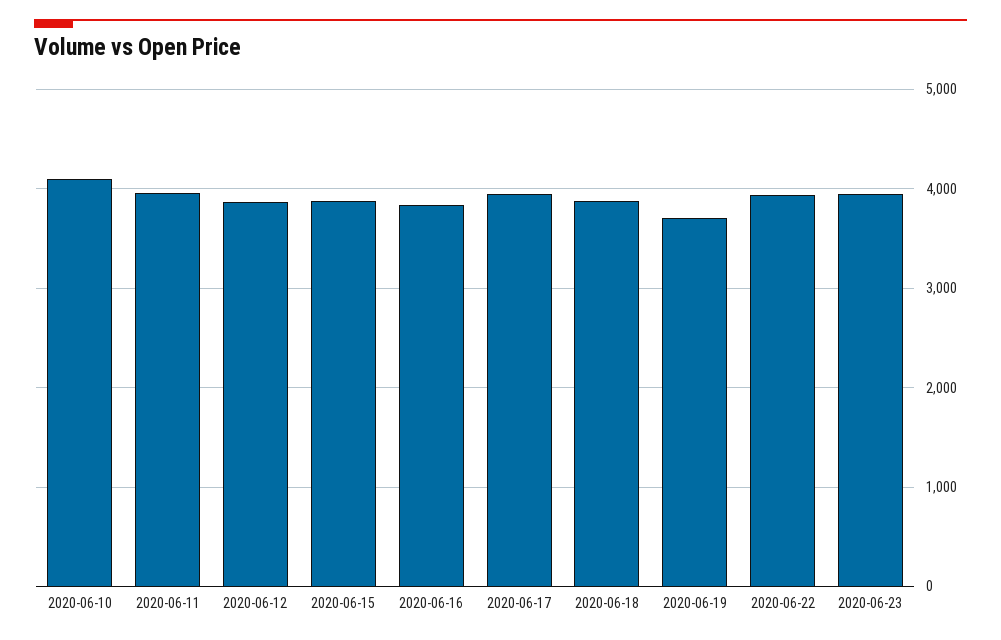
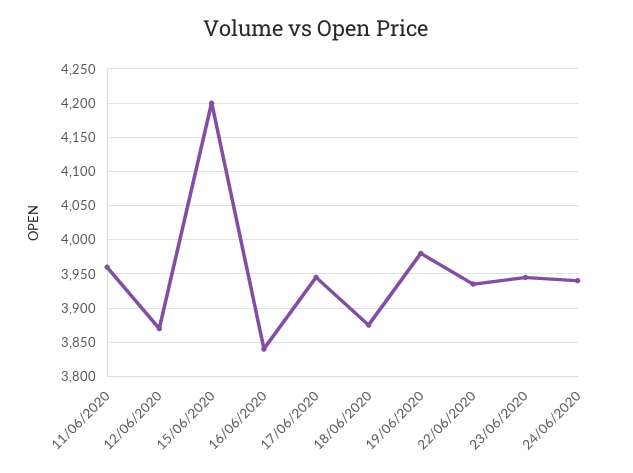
2020-06-10: 4100 -> none
2020-06-15: 3900 -> 4200
2020-06-19: 3700 -> 3980
24/06/2020: none -> 3940

